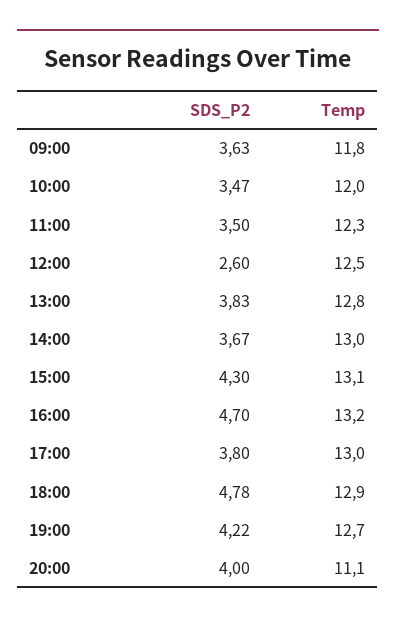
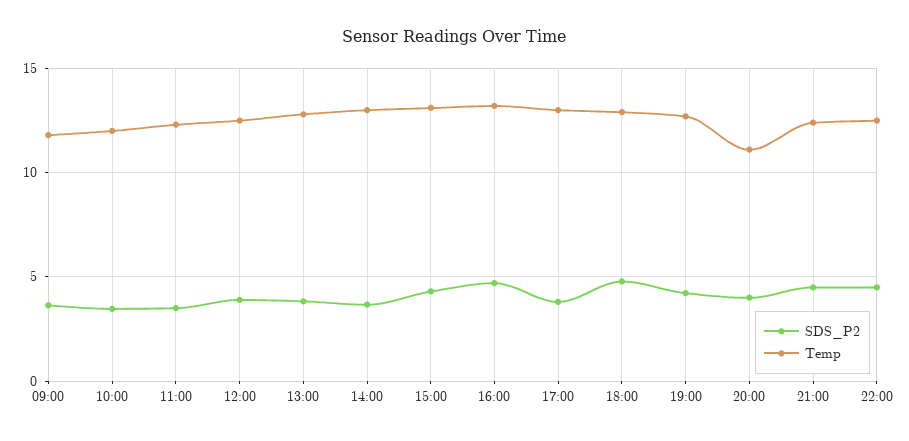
SDS_P2, 12:00: 2.6 -> 4
SDS_P2, 21:00: none -> 4.5
Temp, 21:00: none -> 12.5
SDS_P2, 22:00: none -> 4.5
Temp, 22:00: none -> 12.5

